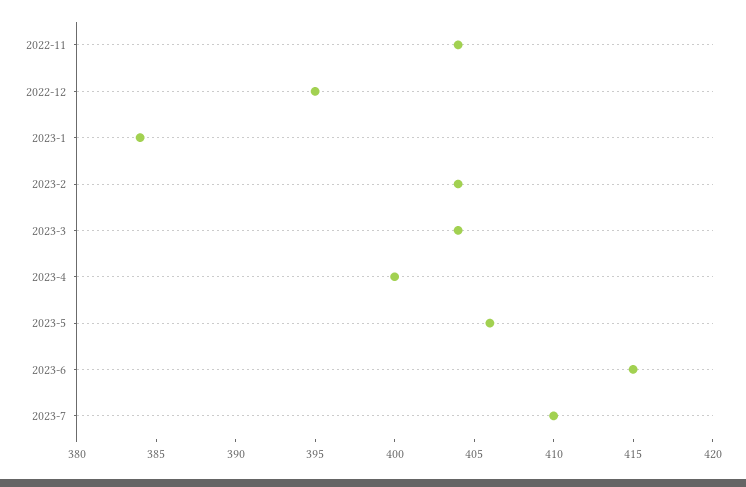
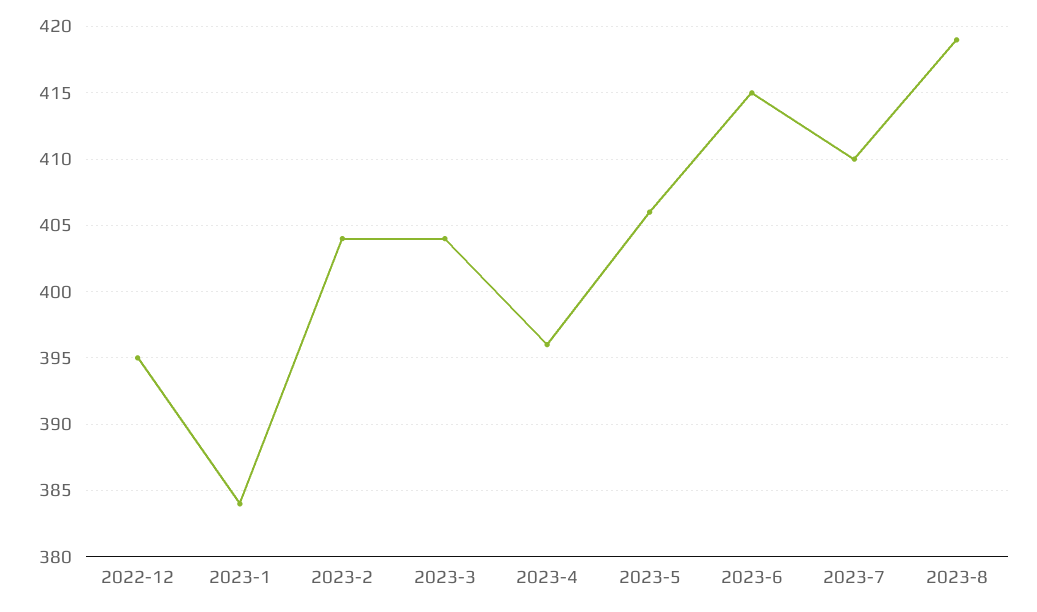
2022-11: 404 -> none
2023-4: 400 -> 396
2023-8: none -> 419

